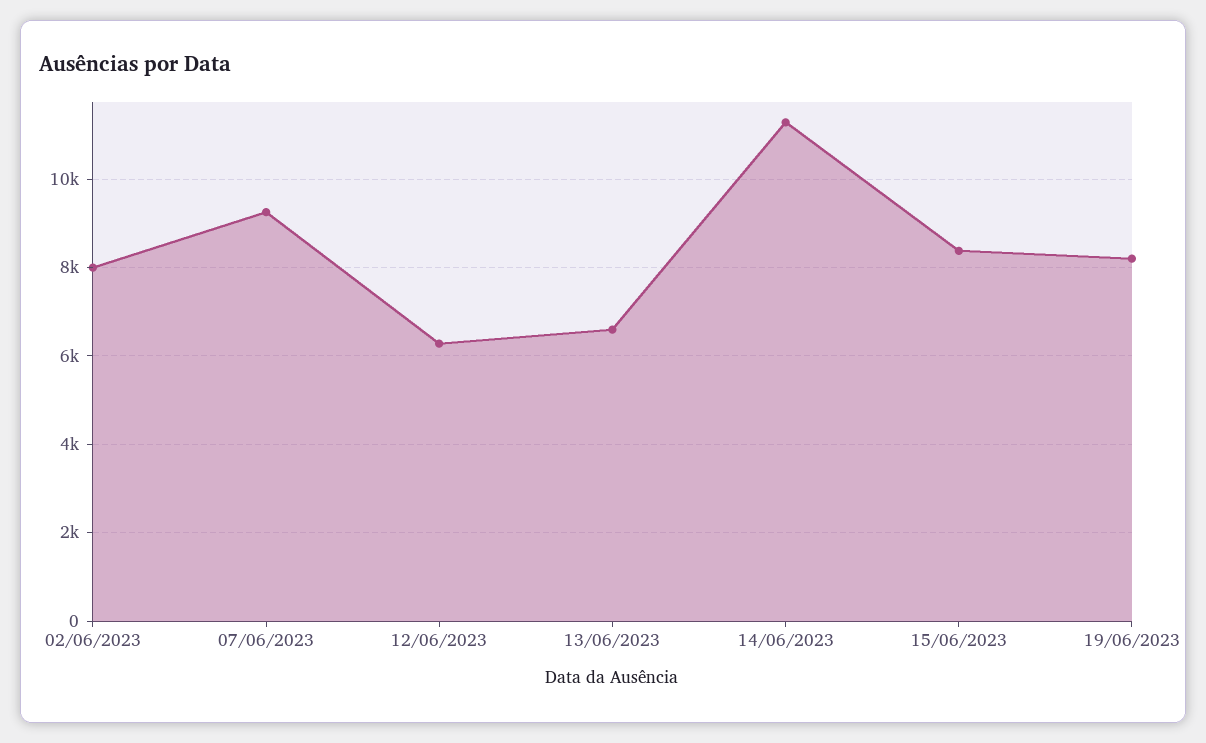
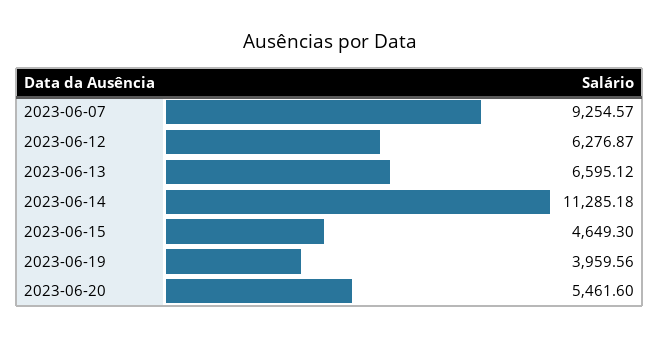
02/06/2023: 8000 -> none
15/06/2023: 8400 -> 4649.3
19/06/2023: 8200 -> 3959.56
2023-06-20: none -> 5461.6

